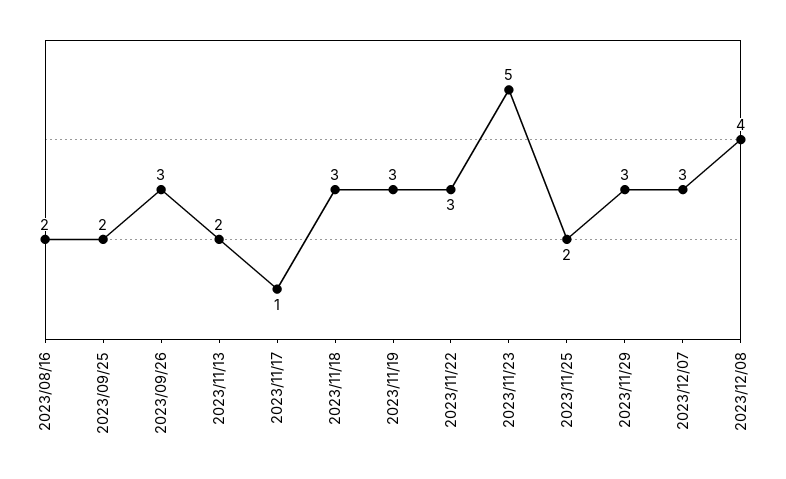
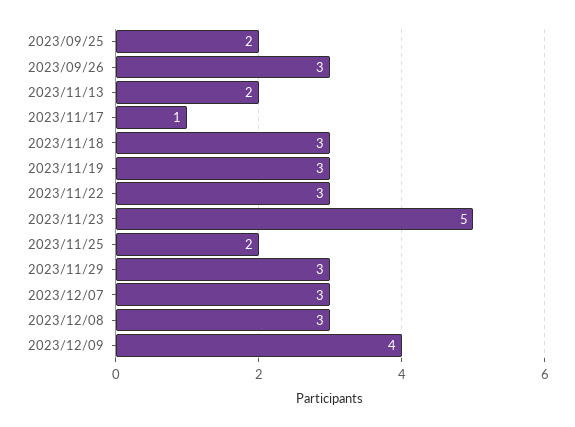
2023/08/16: 2 -> none
2023/12/08: 4 -> 3
2023/12/09: none -> 4

